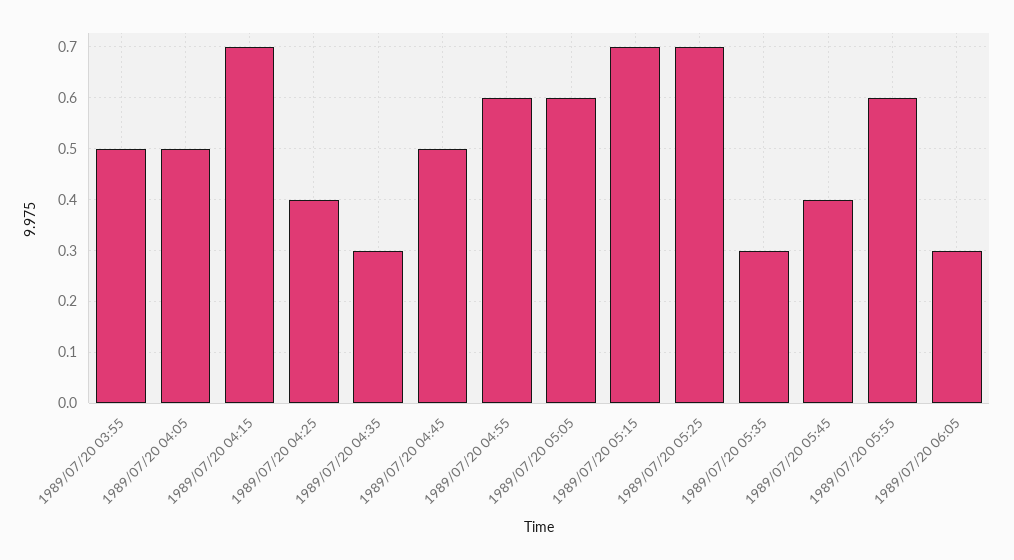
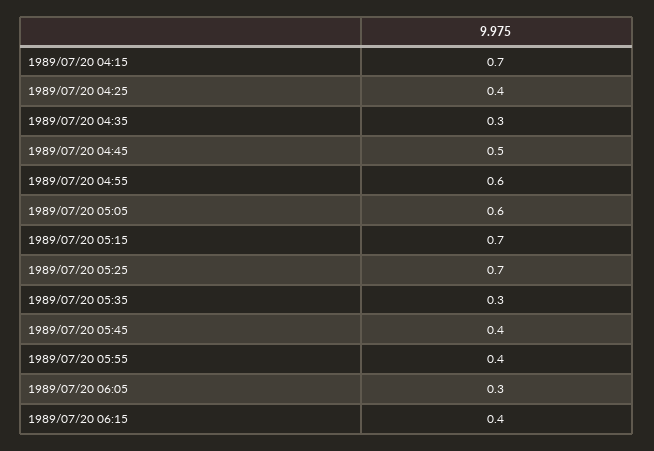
1989/07/20 03:55: 0.5 -> none
1989/07/20 04:05: 0.5 -> none
1989/07/20 05:55: 0.6 -> 0.4
1989/07/20 06:15: none -> 0.4

